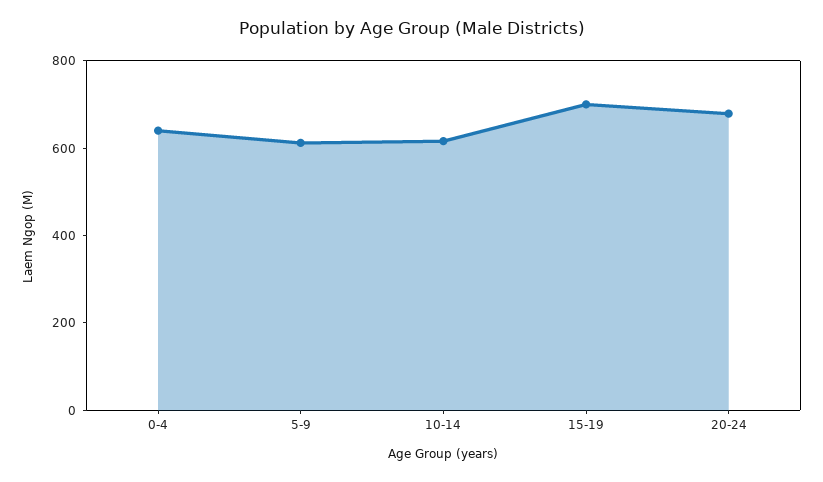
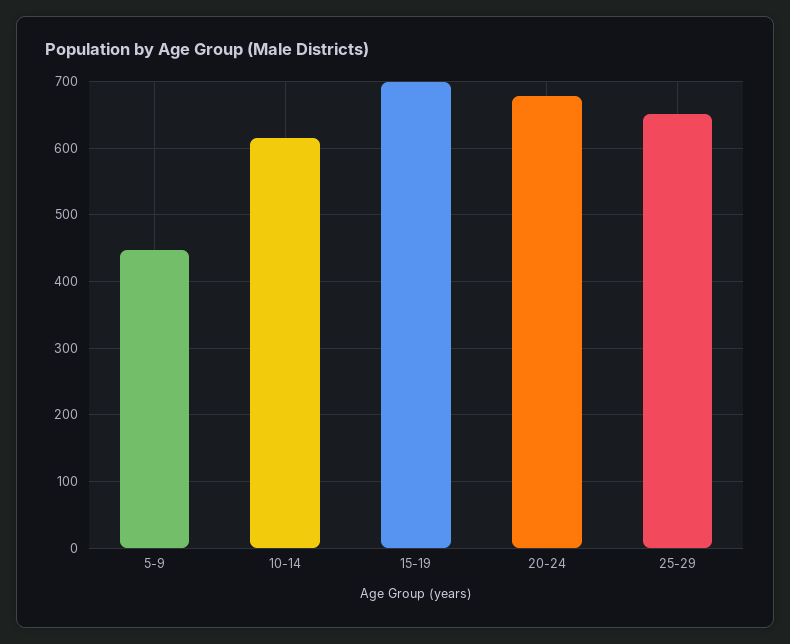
0-4: 650 -> none
5-9: 600 -> 450
25-29: none -> 650

